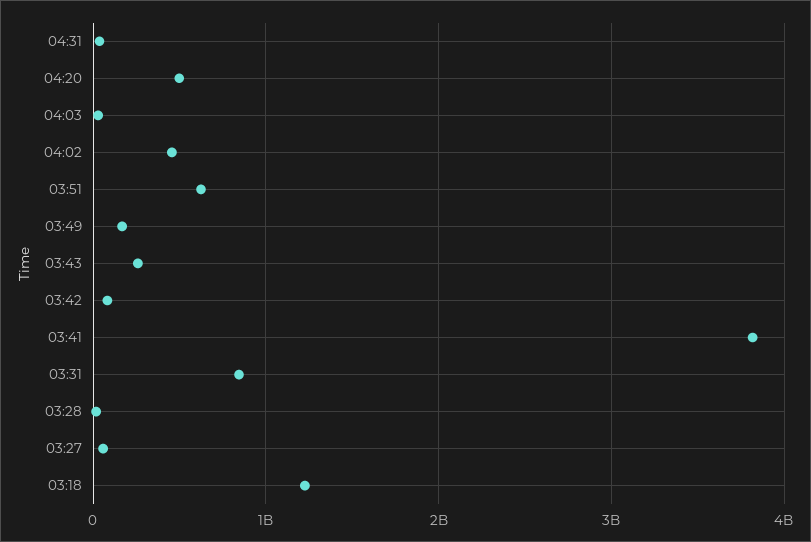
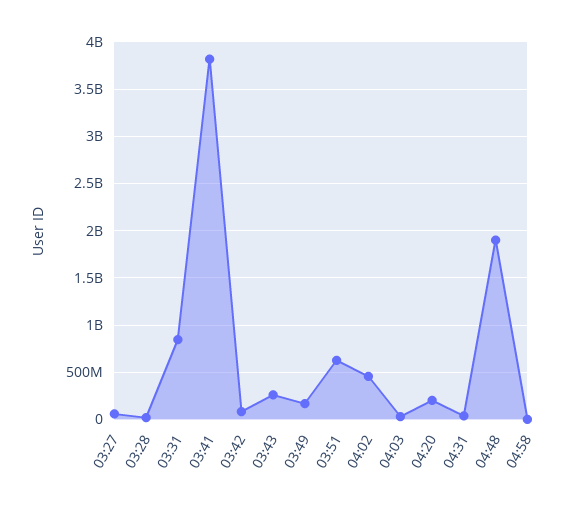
04:20: 500000000 -> 200000000
03:18: 1200000000 -> none
04:48: none -> 1900000000
04:58: none -> 0

